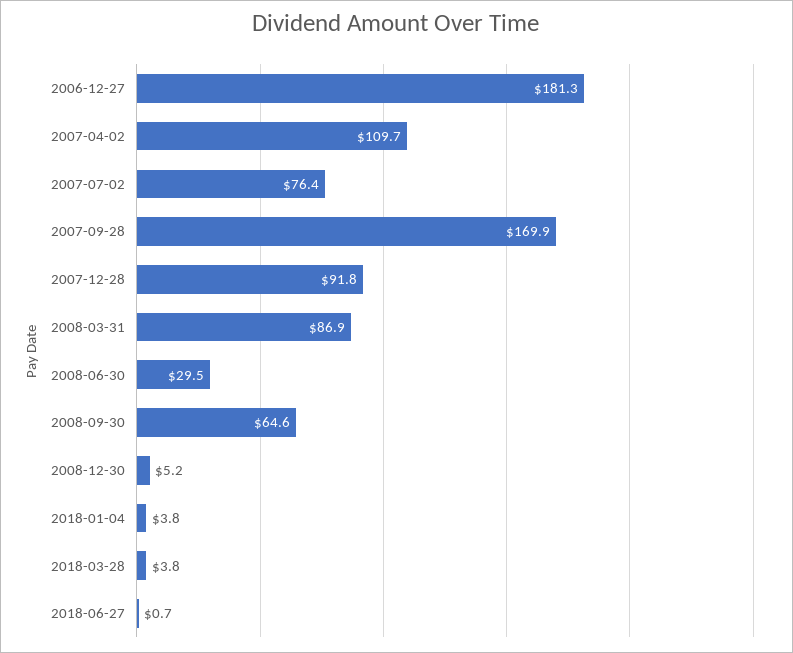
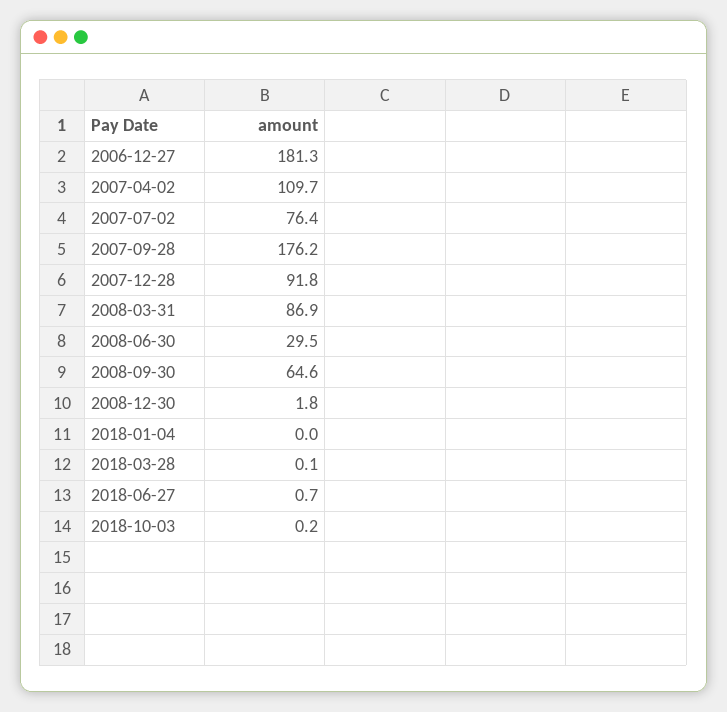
2007-09-28: 169.9 -> 176.2
2008-12-30: 5.2 -> 1.8
2018-01-04: 3.8 -> 0
2018-03-28: 3.8 -> 0.1
2018-10-03: none -> 0.2

